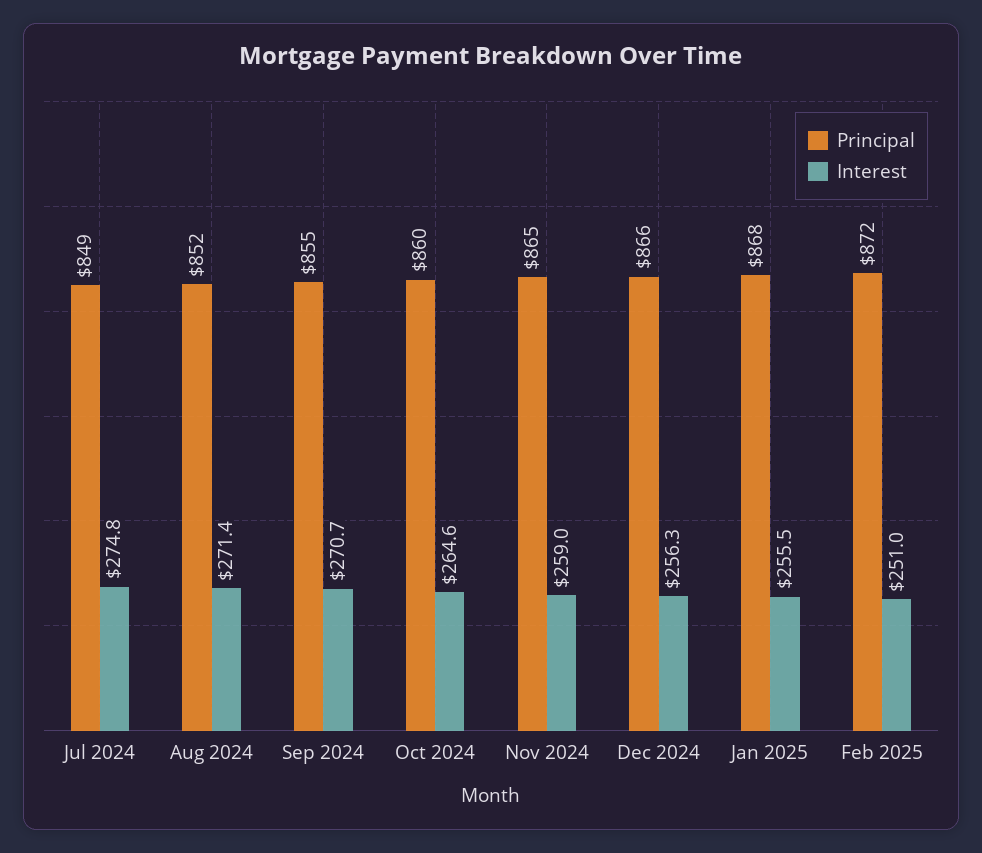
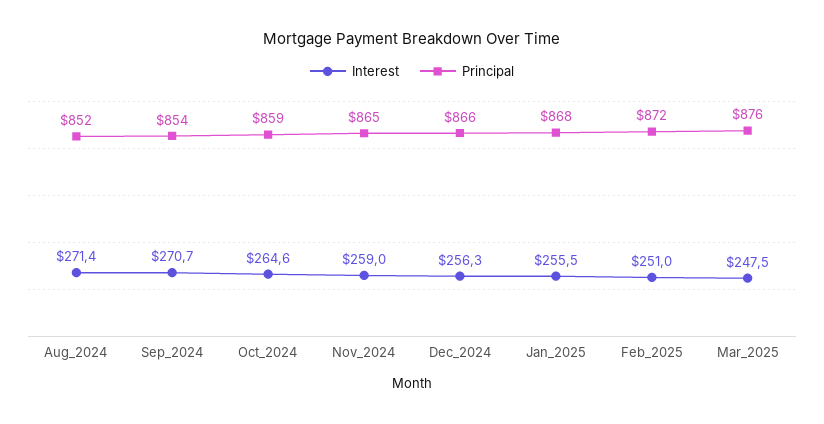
Principal, Jul 2024: 849 -> none
Interest, Jul 2024: 274.8 -> none
Principal, Sep 2024: 855 -> 854
Principal, Oct 2024: 860 -> 859
Interest, Mar_2025: none -> 247.5
Principal, Mar_2025: none -> 876

